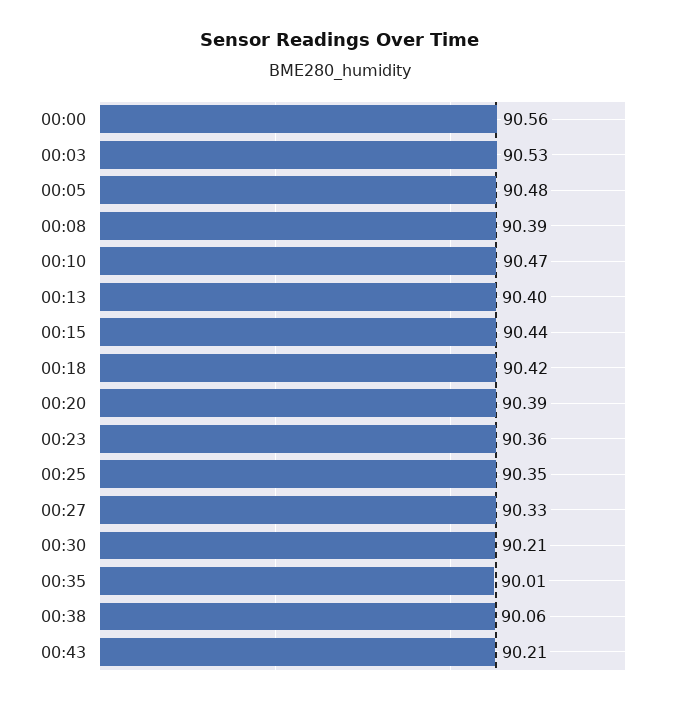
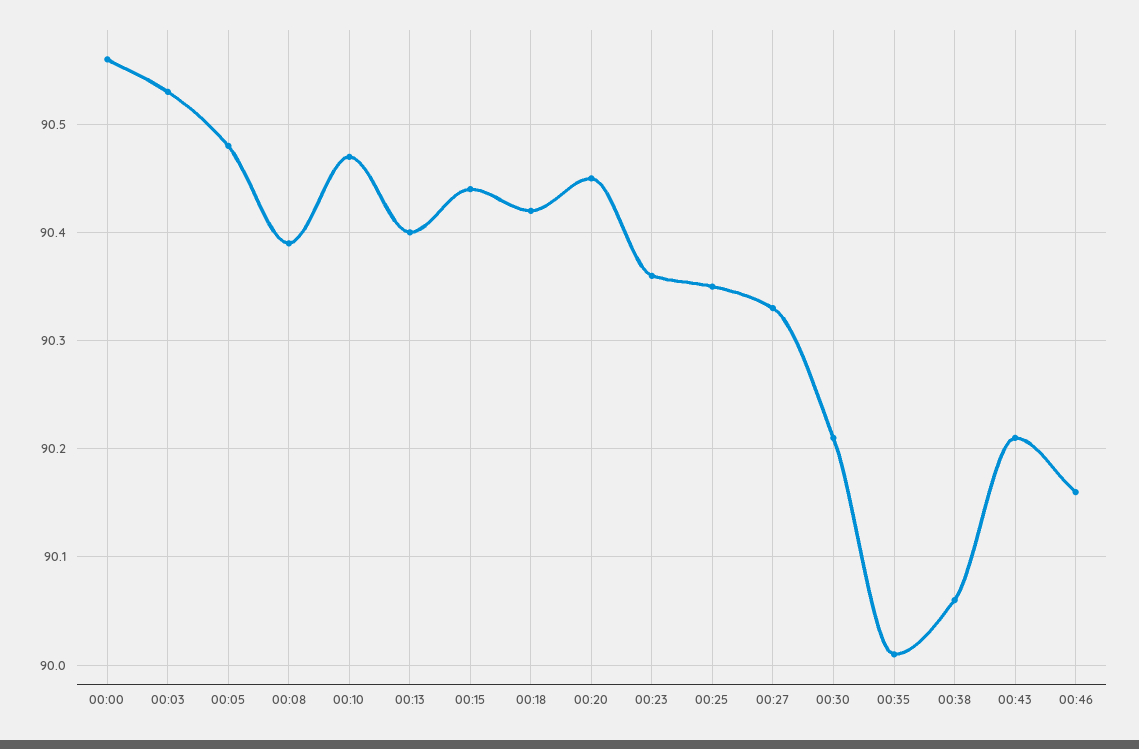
00:20: 90.39 -> 90.45
00:46: none -> 90.16

